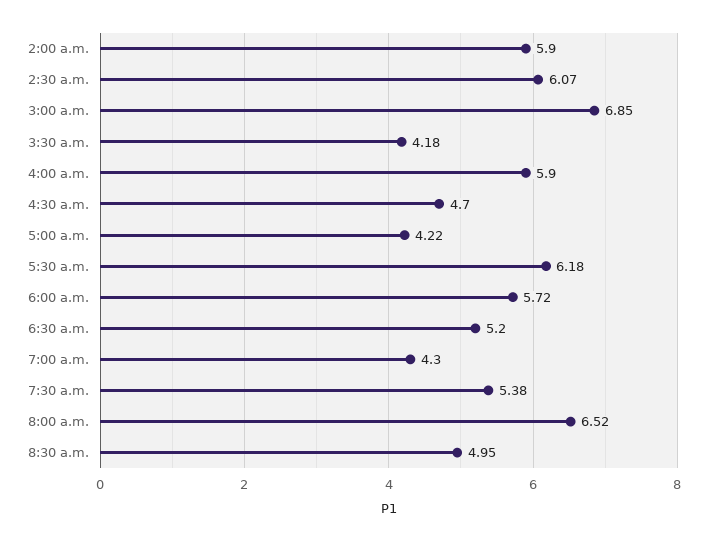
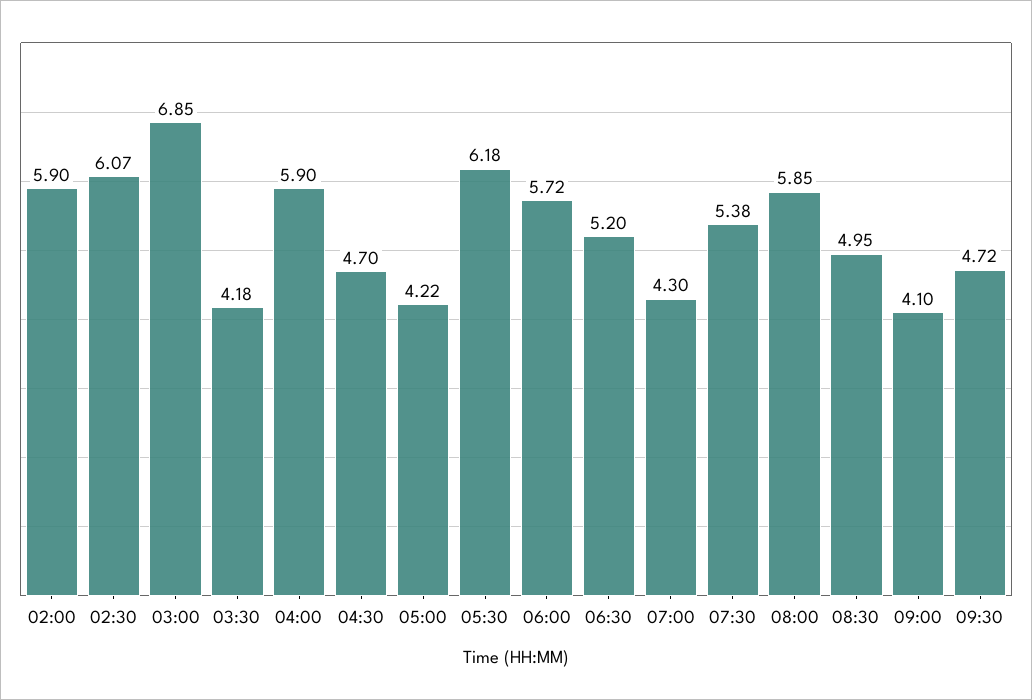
8:00 a.m.: 6.52 -> 5.85
09:00: none -> 4.1
09:30: none -> 4.72

